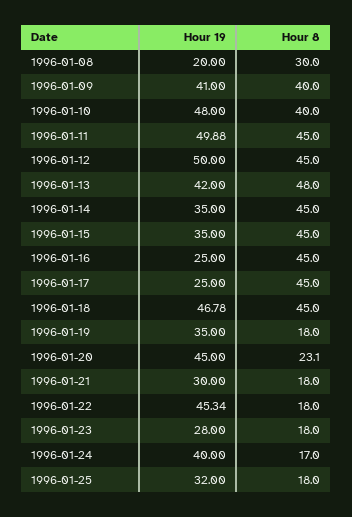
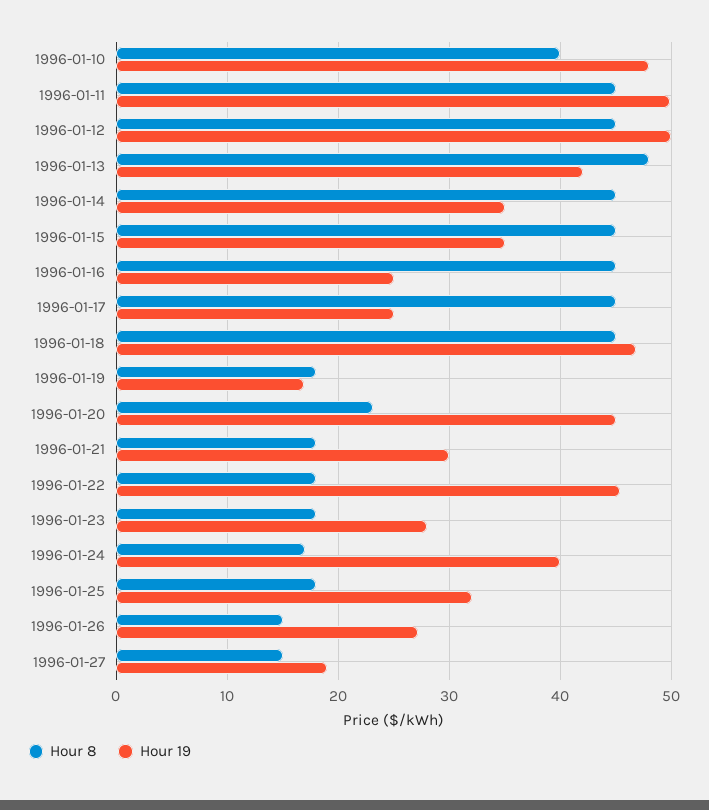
Hour 19, 1996-01-08: 20 -> none
Hour 8, 1996-01-08: 30 -> none
Hour 19, 1996-01-09: 41 -> none
Hour 8, 1996-01-09: 40 -> none
Hour 19, 1996-01-19: 35 -> 17
Hour 8, 1996-01-26: none -> 15
Hour 19, 1996-01-26: none -> 27
Hour 8, 1996-01-27: none -> 15
Hour 19, 1996-01-27: none -> 19

